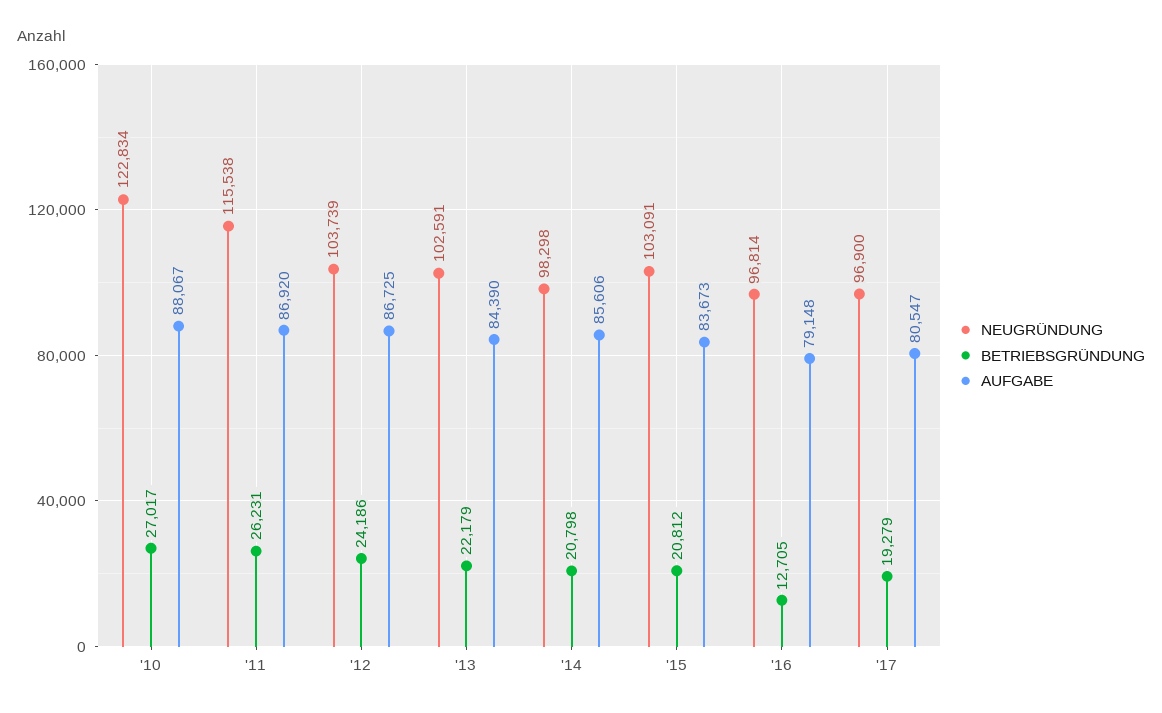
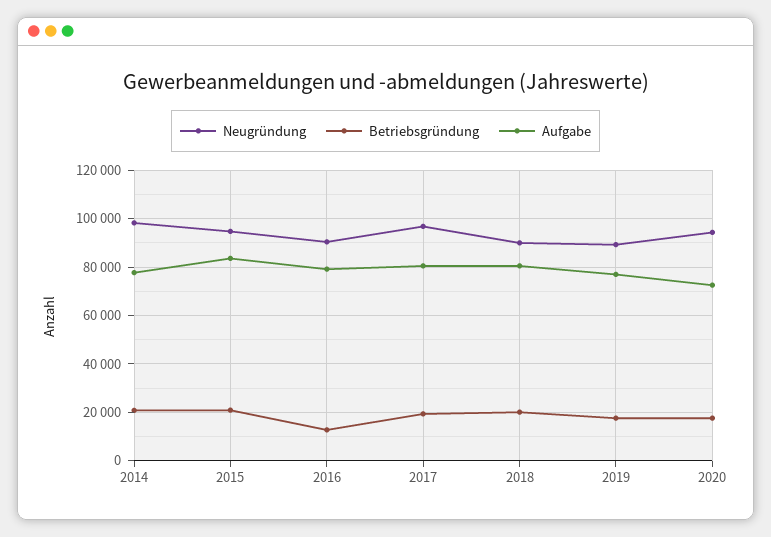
NEUGRÜNDUNG, '10: 122834 -> none
BETRIEBSGRÜNDUNG, '10: 27017 -> none
AUFGABE, '10: 88067 -> none
NEUGRÜNDUNG, '11: 115538 -> none
BETRIEBSGRÜNDUNG, '11: 26231 -> none
AUFGABE, '11: 86920 -> none
NEUGRÜNDUNG, '12: 103739 -> none
BETRIEBSGRÜNDUNG, '12: 24186 -> none
AUFGABE, '12: 86725 -> none
NEUGRÜNDUNG, '13: 102591 -> none
BETRIEBSGRÜNDUNG, '13: 22179 -> none
AUFGABE, '13: 84390 -> none
AUFGABE, '14: 85606 -> 77500
NEUGRÜNDUNG, '15: 103091 -> 95000
NEUGRÜNDUNG, '16: 96814 -> 90000
NEUGRÜNDUNG, 2018: none -> 90000
BETRIEBSGRÜNDUNG, 2018: none -> 20000
AUFGABE, 2018: none -> 80000
NEUGRÜNDUNG, 2019: none -> 90000
BETRIEBSGRÜNDUNG, 2019: none -> 17500
AUFGABE, 2019: none -> 77500
NEUGRÜNDUNG, 2020: none -> 95000
BETRIEBSGRÜNDUNG, 2020: none -> 17500
AUFGABE, 2020: none -> 72500

